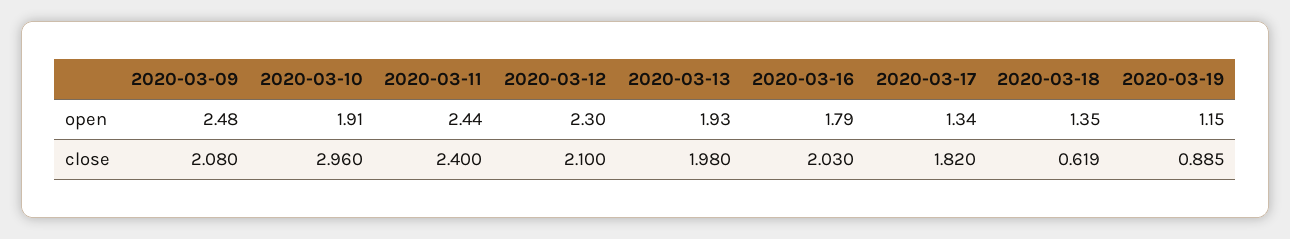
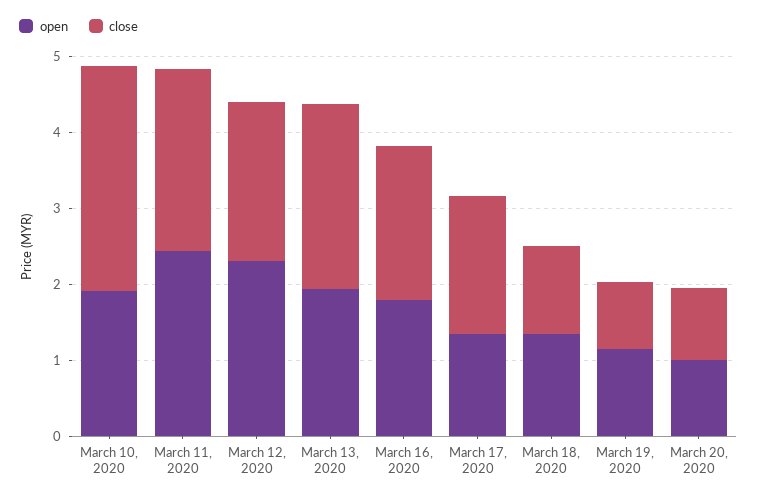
open, 2020-03-09: 2.48 -> none
close, 2020-03-09: 2.08 -> none
close, 2020-03-13: 1.98 -> 2.4
close, 2020-03-18: 0.619 -> 1.2
open, March 20, 2020: none -> 1
close, March 20, 2020: none -> 1

